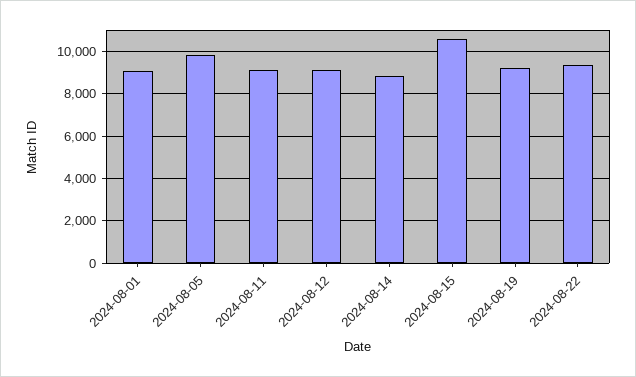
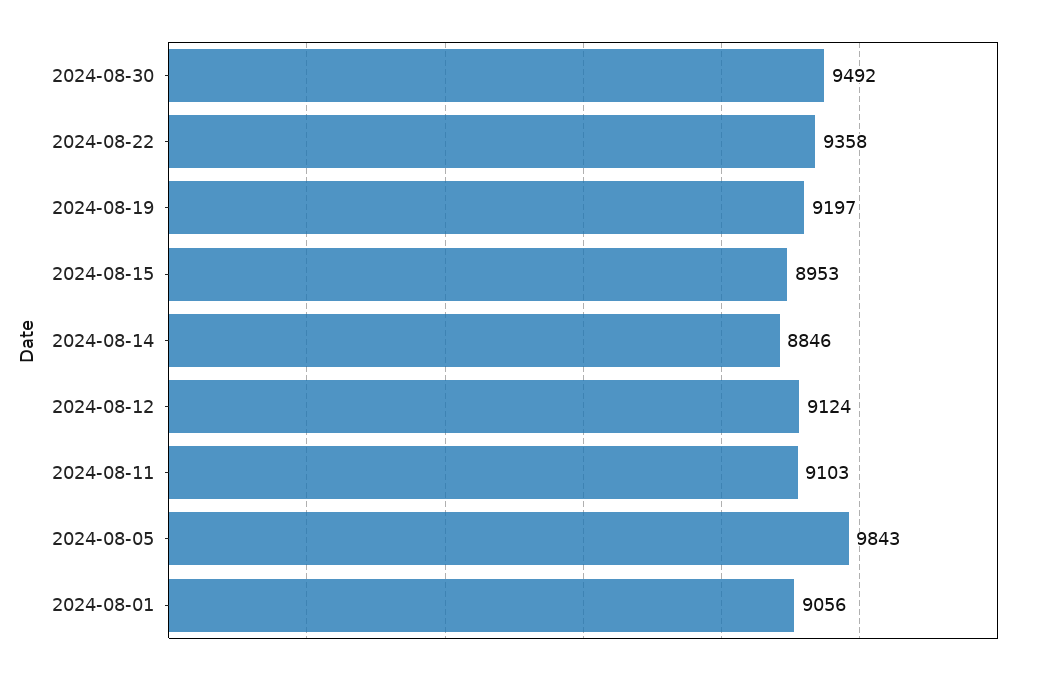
2024-08-15: 10500 -> 8953
2024-08-30: none -> 9492

